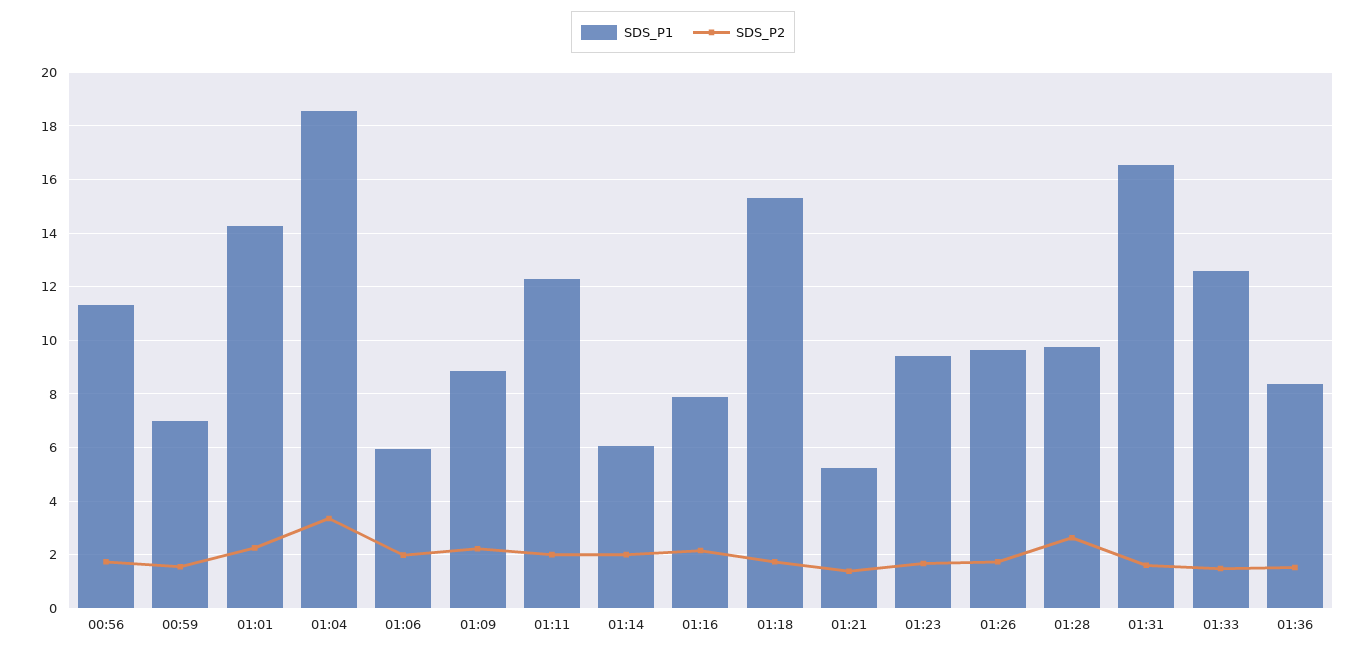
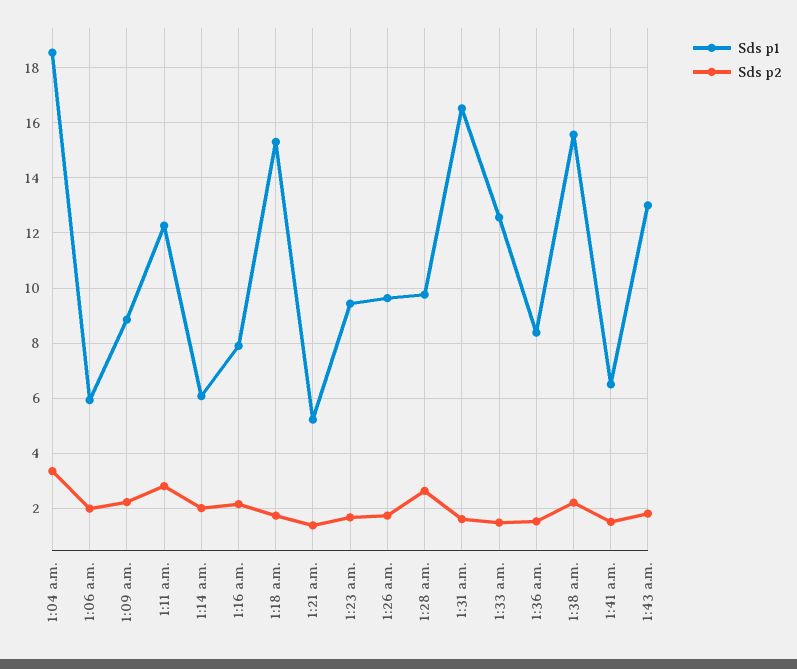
SDS_P1, 00:56: 11.25 -> none
SDS_P2, 00:56: 1.75 -> none
SDS_P1, 00:59: 7 -> none
SDS_P2, 00:59: 1.5 -> none
SDS_P1, 01:01: 14.25 -> none
SDS_P2, 01:01: 2.25 -> none
SDS_P2, 01:11: 2 -> 2.75
SDS_P1, 1:38 a.m.: none -> 15.5
SDS_P2, 1:38 a.m.: none -> 2.25
SDS_P1, 1:41 a.m.: none -> 6.5
SDS_P2, 1:41 a.m.: none -> 1.5
SDS_P1, 1:43 a.m.: none -> 13
SDS_P2, 1:43 a.m.: none -> 1.75

